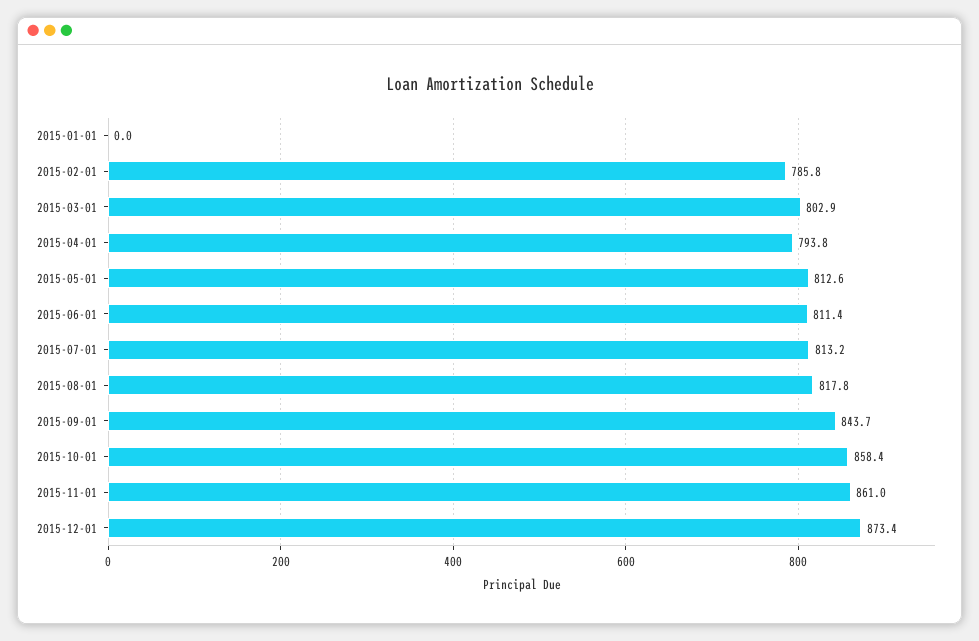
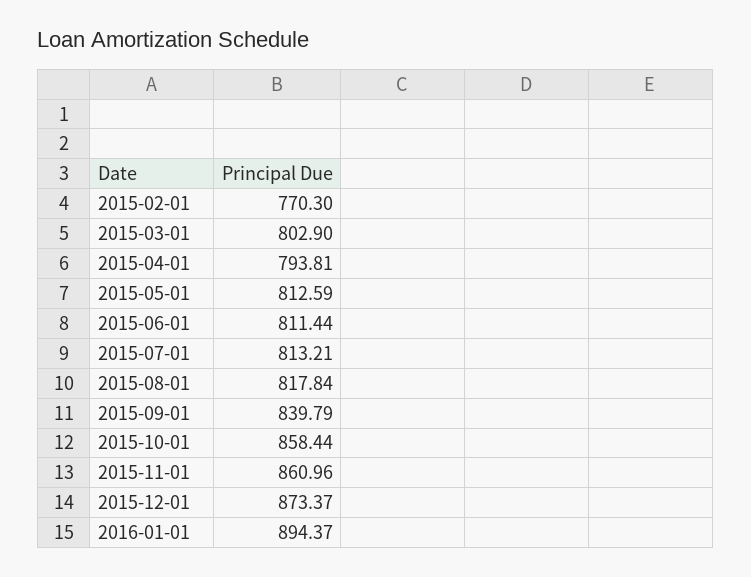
2015-01-01: 0 -> none
2015-02-01: 785.8 -> 770.3
2015-09-01: 843.7 -> 839.79
2016-01-01: none -> 894.37

